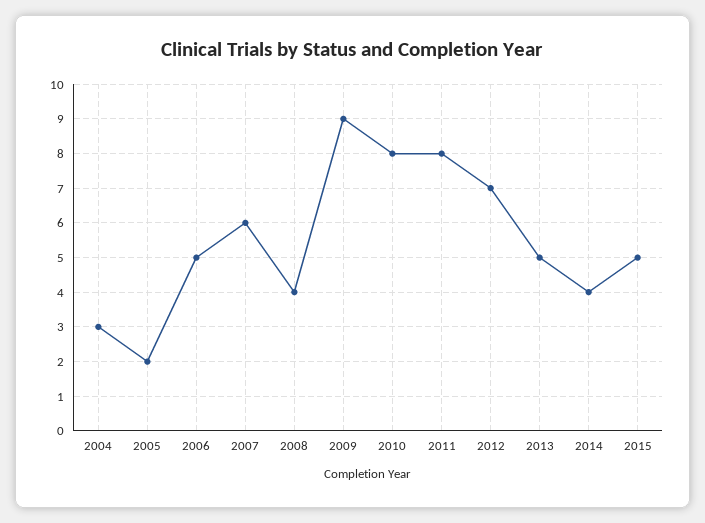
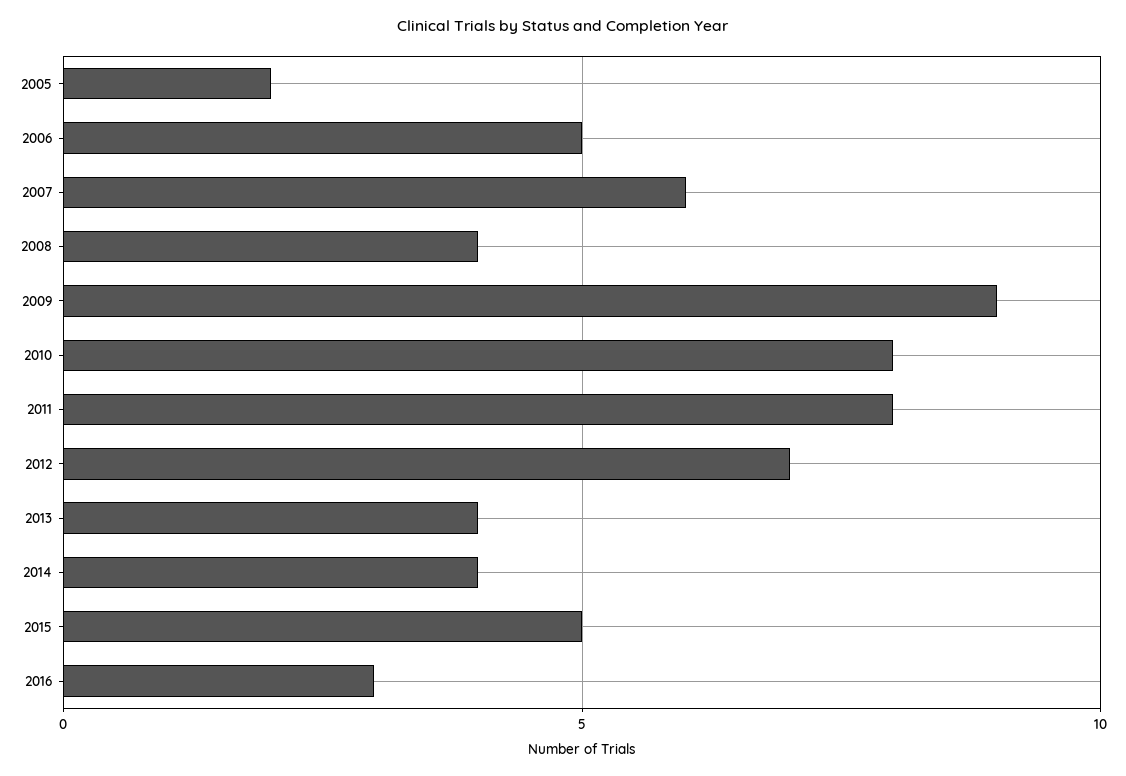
2004: 3 -> none
2013: 5 -> 4
2016: none -> 3

